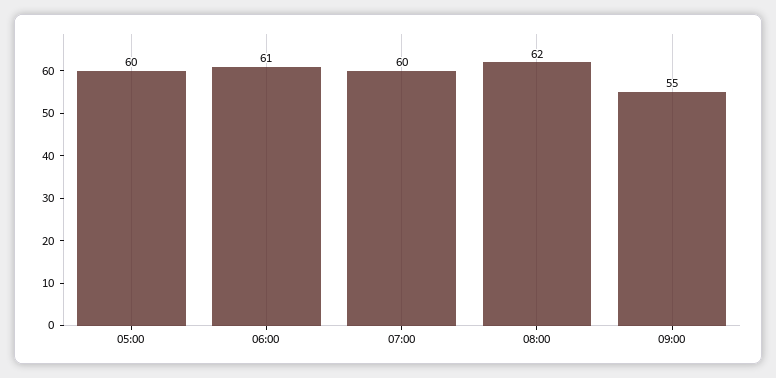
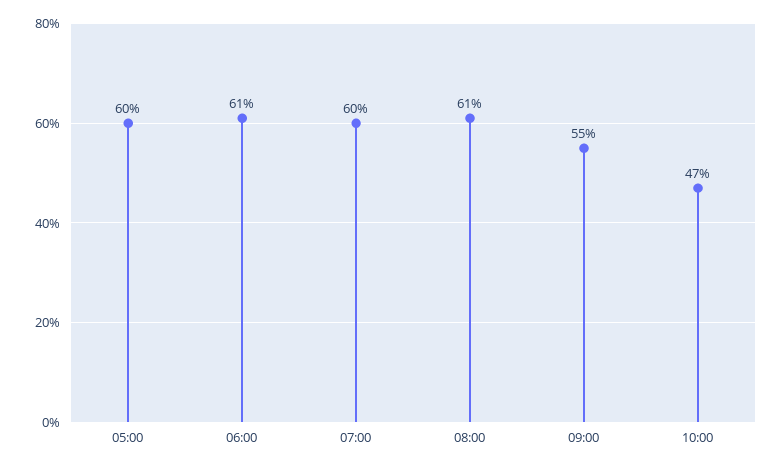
08:00: 62 -> 61
10:00: none -> 47

